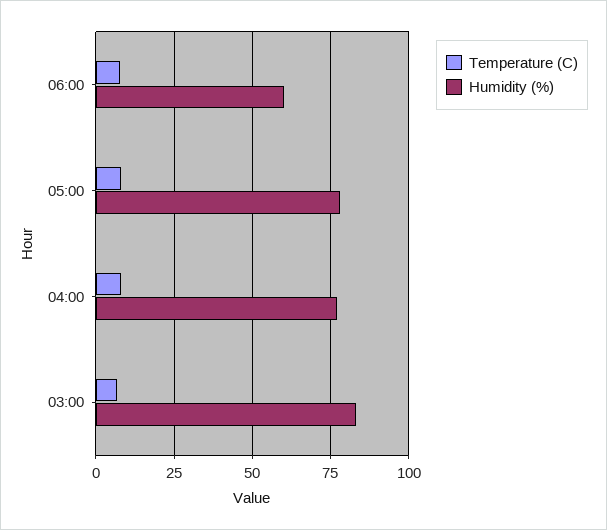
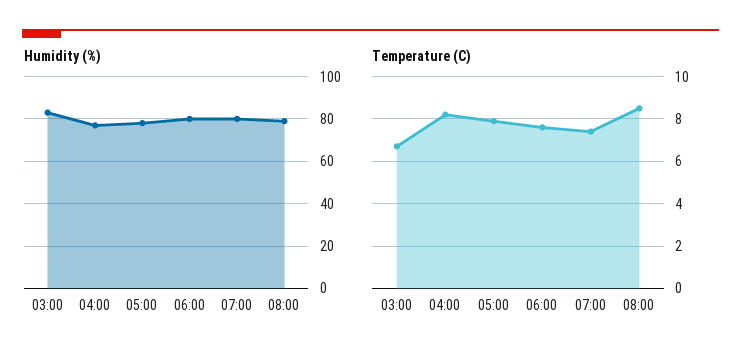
Humidity (%), 06:00: 60 -> 80
Humidity (%), 07:00: none -> 80
Humidity (%), 08:00: none -> 80
Temperature (C), 07:00: none -> 7.5
Temperature (C), 08:00: none -> 8.5

